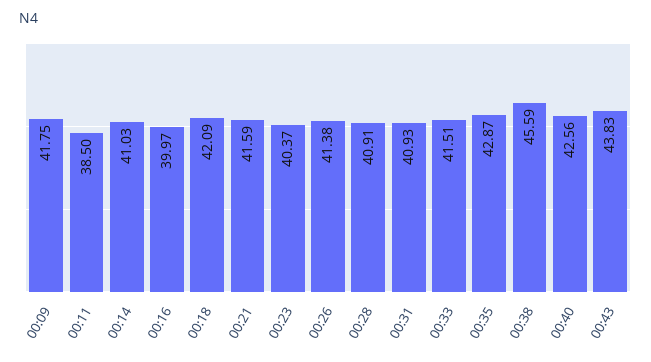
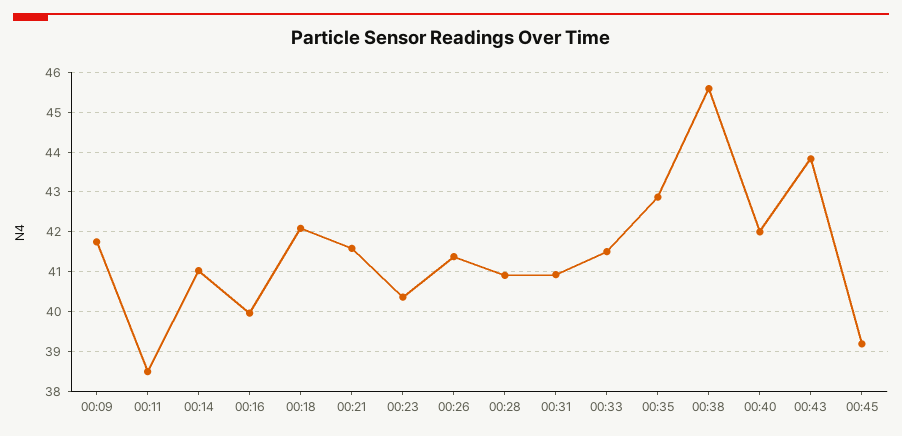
00:40: 42.56 -> 42
00:45: none -> 39.2

